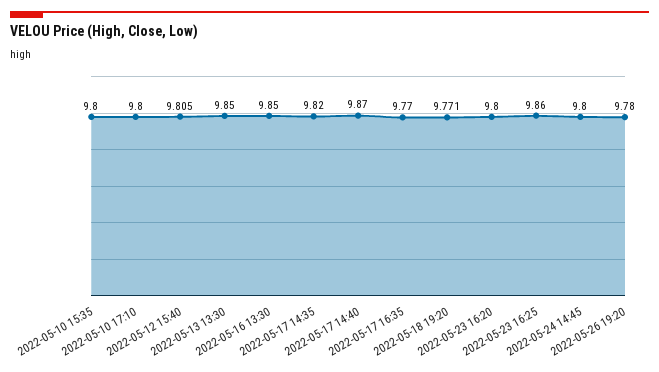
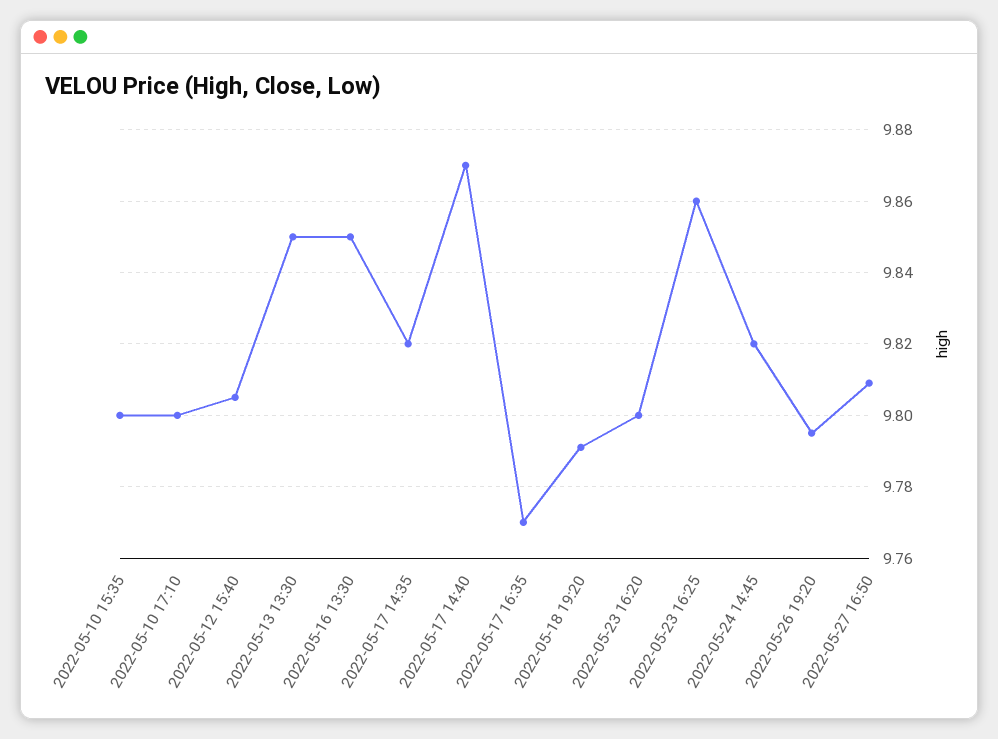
2022-05-18 19:20: 9.771 -> 9.79
2022-05-24 14:45: 9.8 -> 9.82
2022-05-26 19:20: 9.78 -> 9.795
2022-05-27 16:50: none -> 9.81

